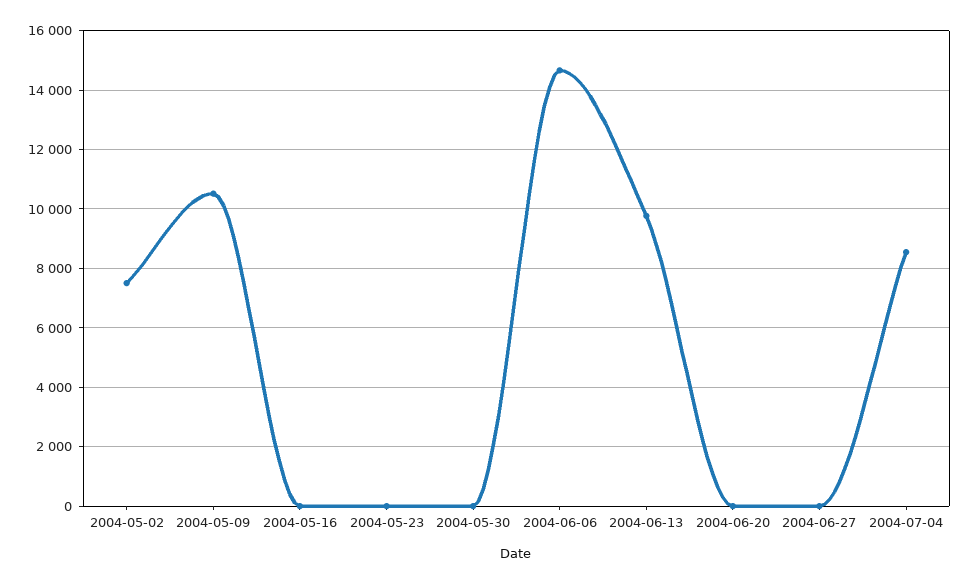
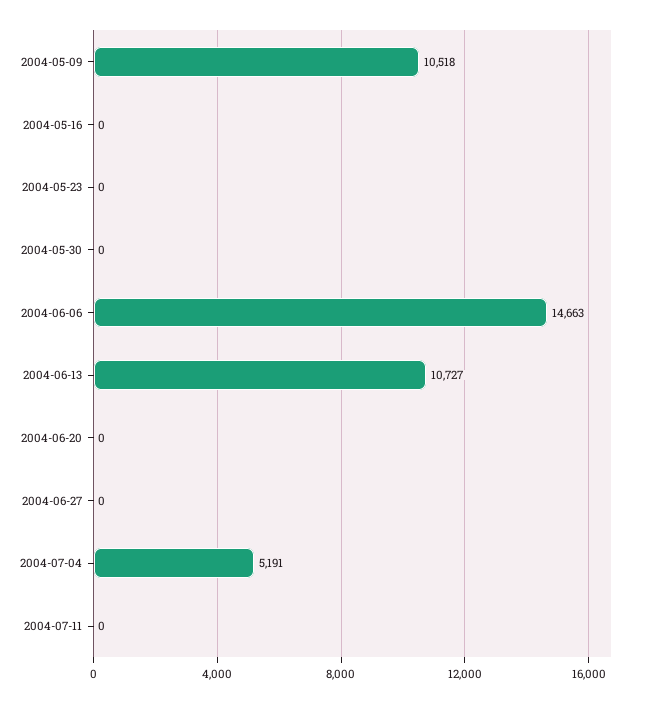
2004-05-02: 7500 -> none
2004-06-13: 9750 -> 10727
2004-07-04: 8500 -> 5191
2004-07-11: none -> 0

